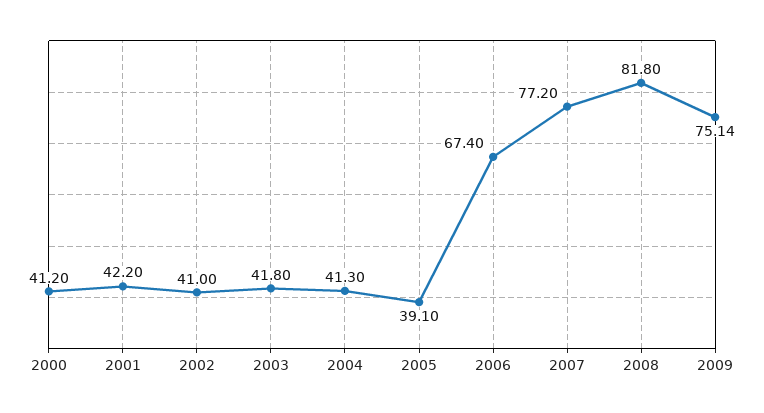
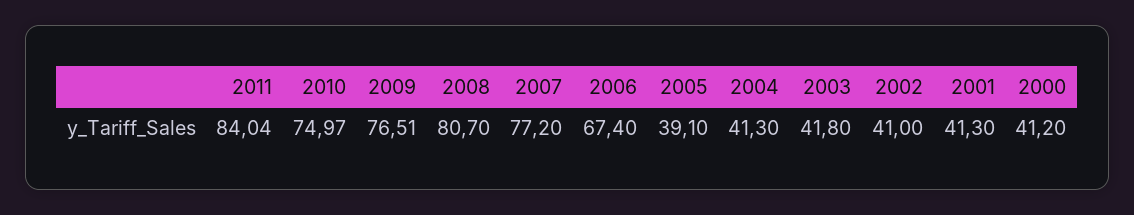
2001: 42.2 -> 41.3
2008: 81.8 -> 80.7
2009: 75.14 -> 76.51
2011: none -> 84.04
2010: none -> 74.97

